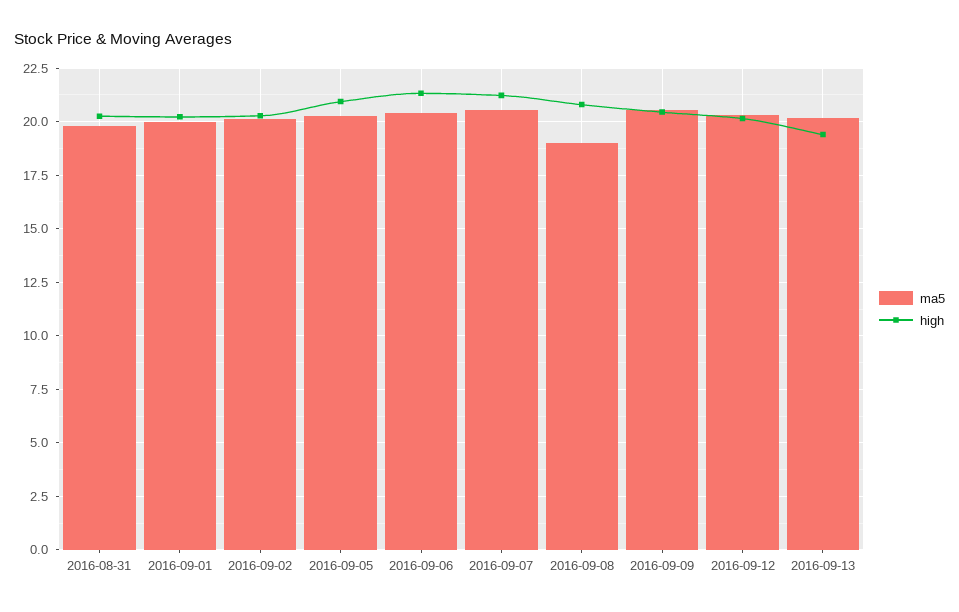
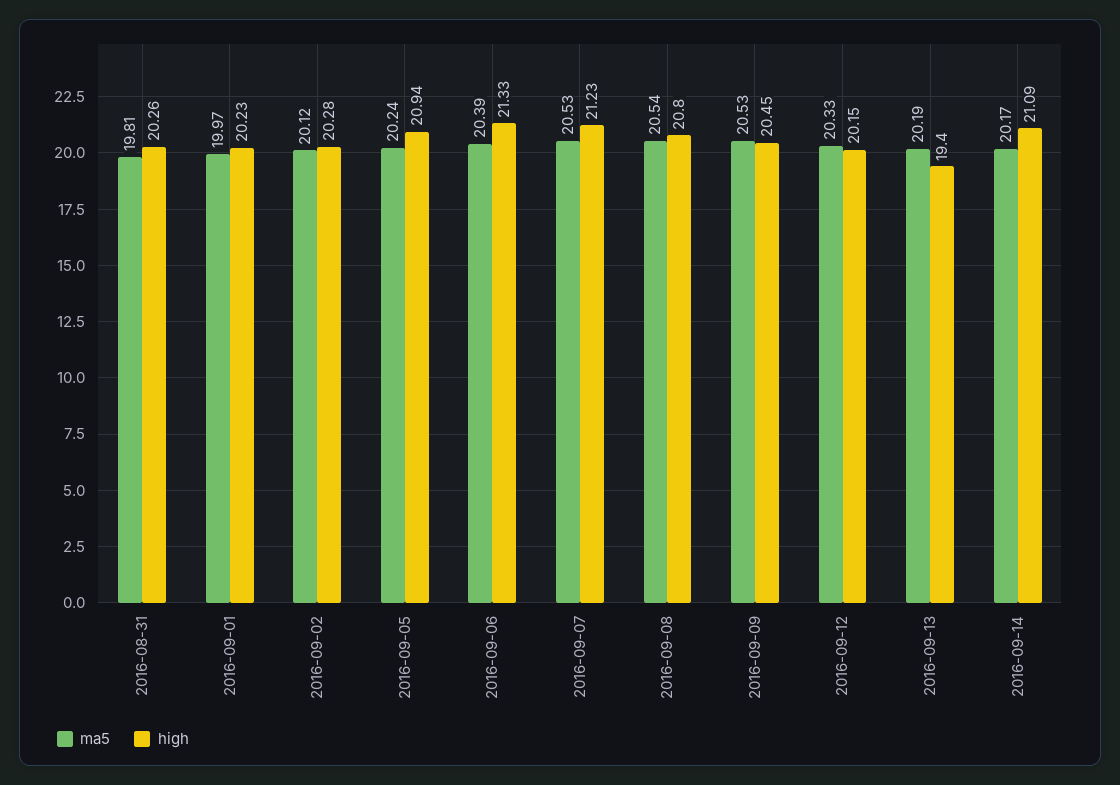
ma5, 2016-09-08: 19 -> 20.54
ma5, 2016-09-14: none -> 20.17
high, 2016-09-14: none -> 21.09

